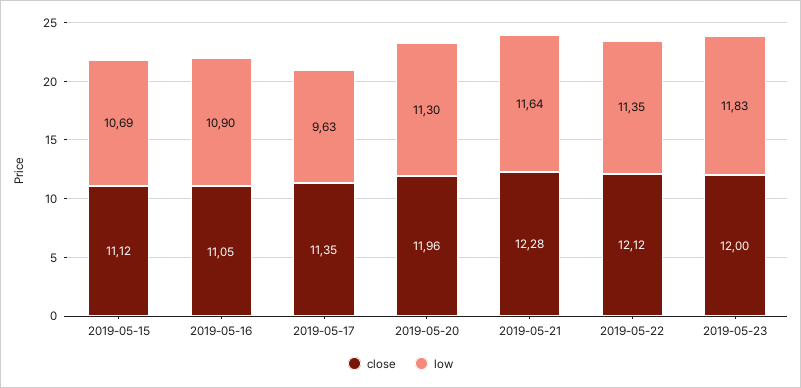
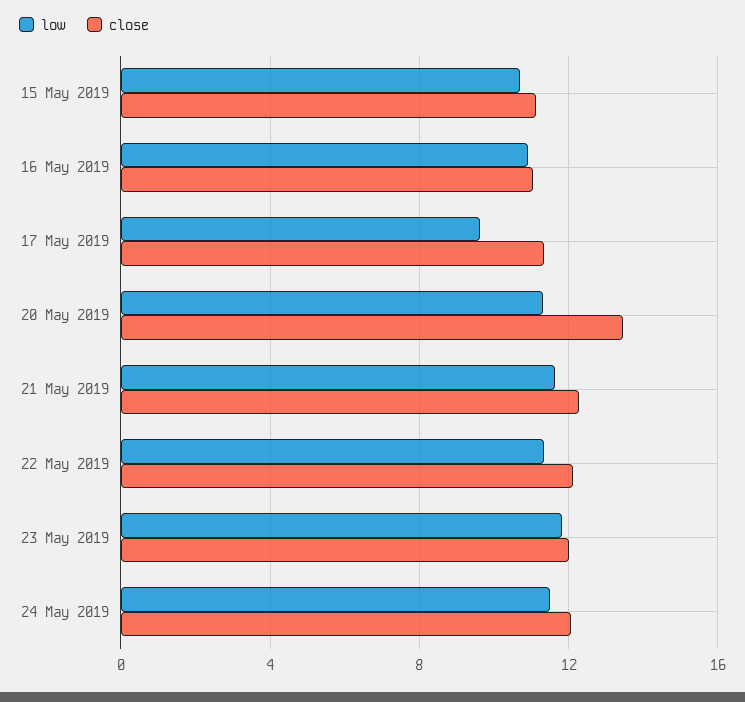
close, 2019-05-20: 11.96 -> 13.5
low, 24 May 2019: none -> 11.5
close, 24 May 2019: none -> 12

